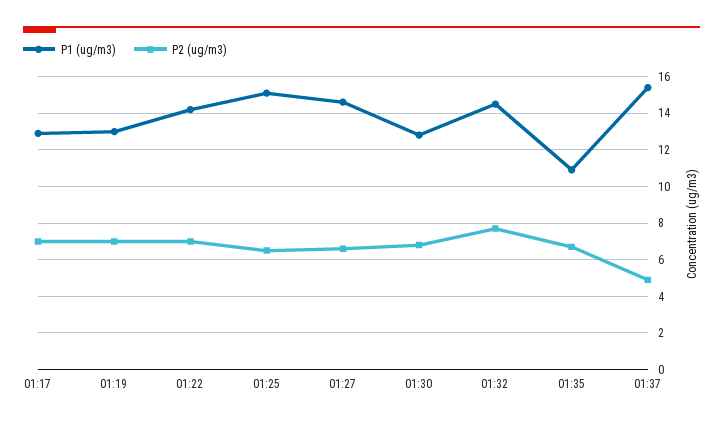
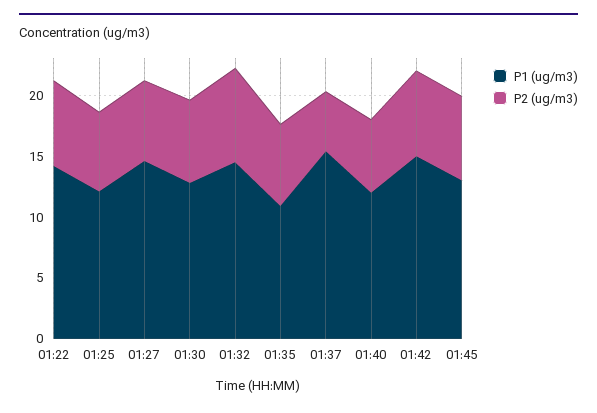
P1 (ug/m3), 01:17: 13 -> none
P2 (ug/m3), 01:17: 7 -> none
P1 (ug/m3), 01:19: 13 -> none
P2 (ug/m3), 01:19: 7 -> none
P1 (ug/m3), 01:25: 15 -> 12
P1 (ug/m3), 01:40: none -> 12
P2 (ug/m3), 01:40: none -> 6
P1 (ug/m3), 01:42: none -> 15
P2 (ug/m3), 01:42: none -> 7
P1 (ug/m3), 01:45: none -> 13
P2 (ug/m3), 01:45: none -> 7

